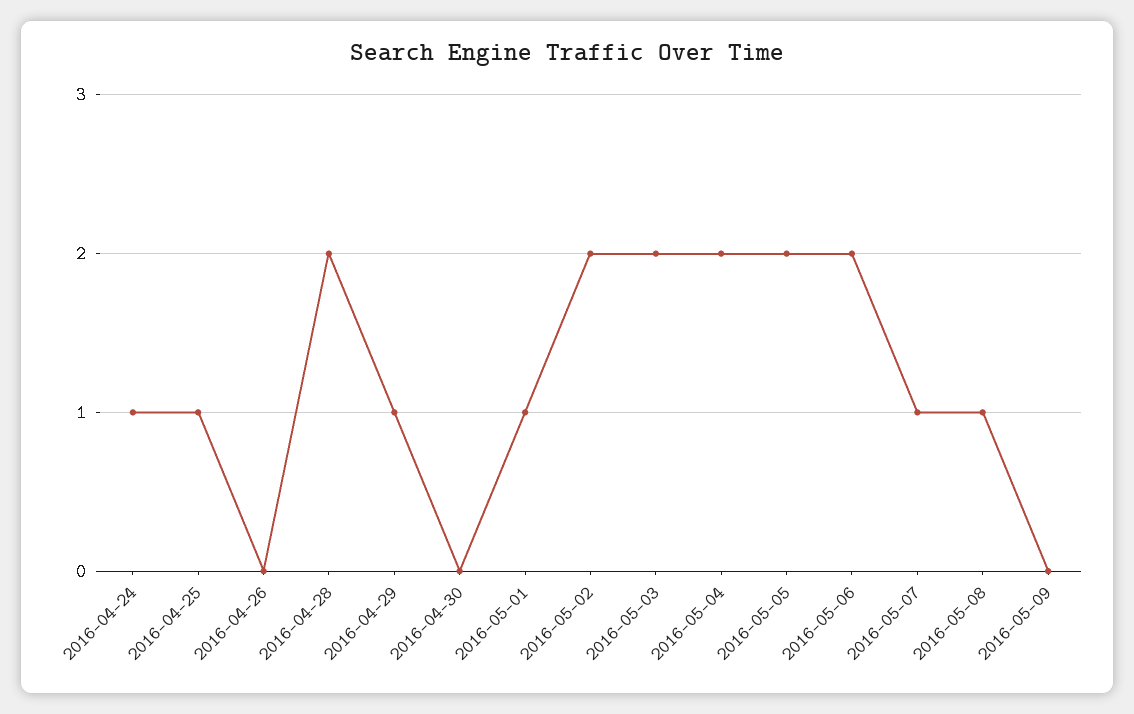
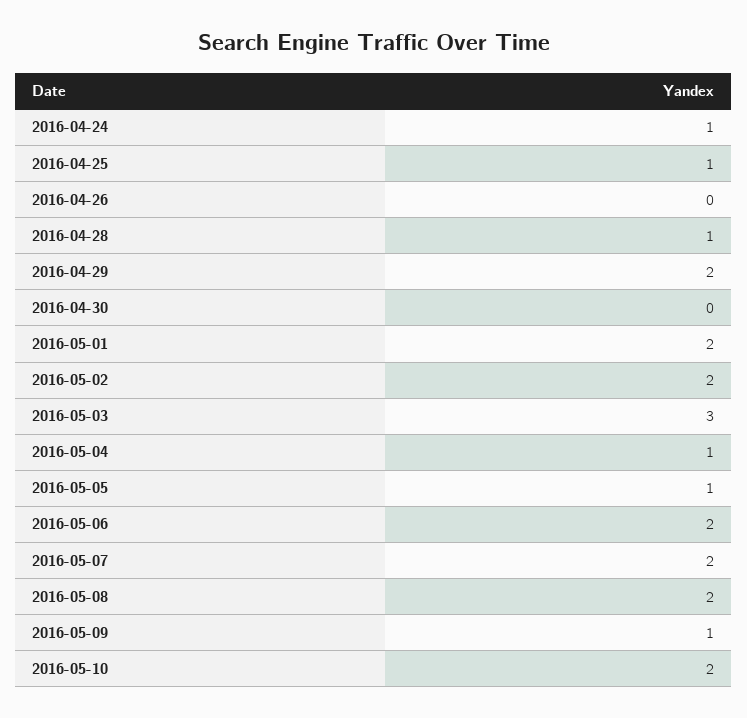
2016-04-28: 2 -> 1
2016-04-29: 1 -> 2
2016-05-01: 1 -> 2
2016-05-03: 2 -> 3
2016-05-04: 2 -> 1
2016-05-05: 2 -> 1
2016-05-07: 1 -> 2
2016-05-08: 1 -> 2
2016-05-09: 0 -> 1
2016-05-10: none -> 2

